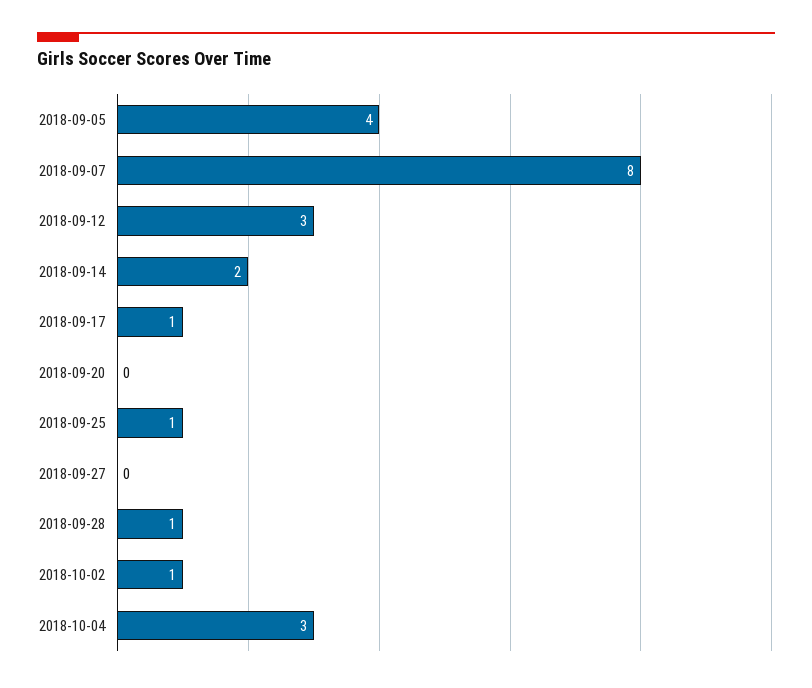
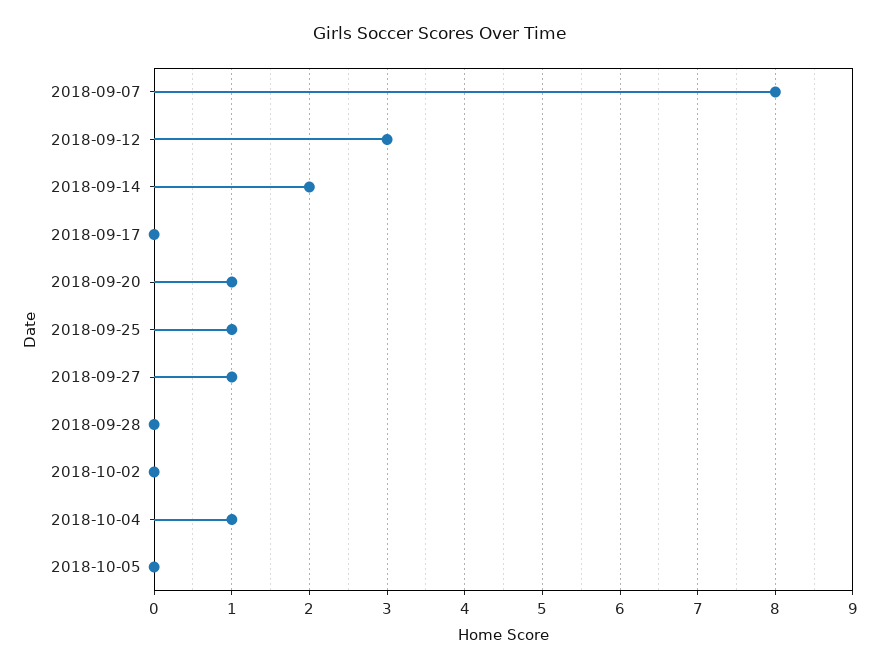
2018-09-05: 4 -> none
2018-09-17: 1 -> 0
2018-09-20: 0 -> 1
2018-09-27: 0 -> 1
2018-09-28: 1 -> 0
2018-10-02: 1 -> 0
2018-10-04: 3 -> 1
2018-10-05: none -> 0

